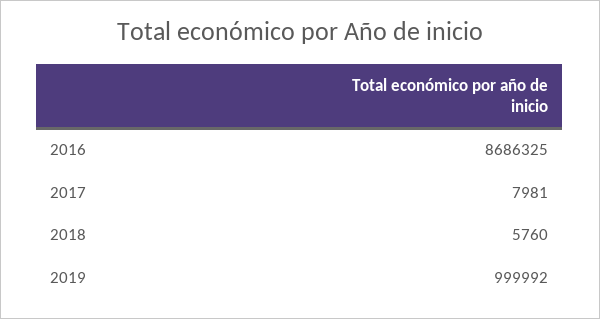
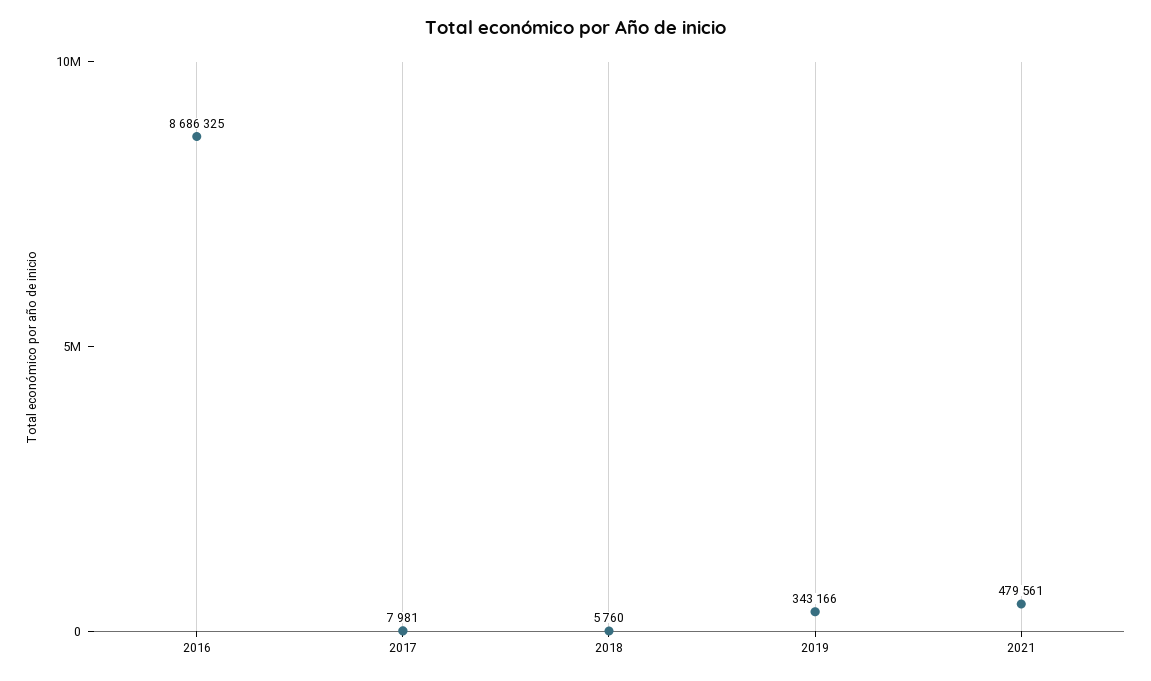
2019: 999992 -> 343166
2021: none -> 479561

